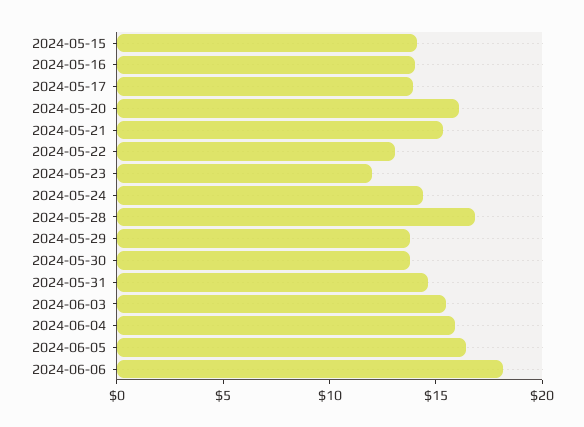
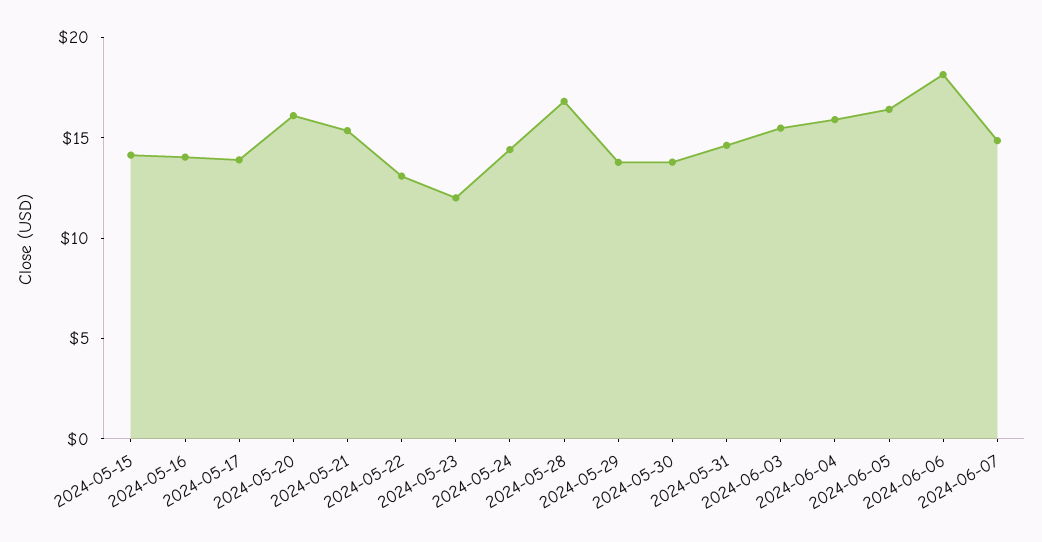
2024-06-07: none -> 15

